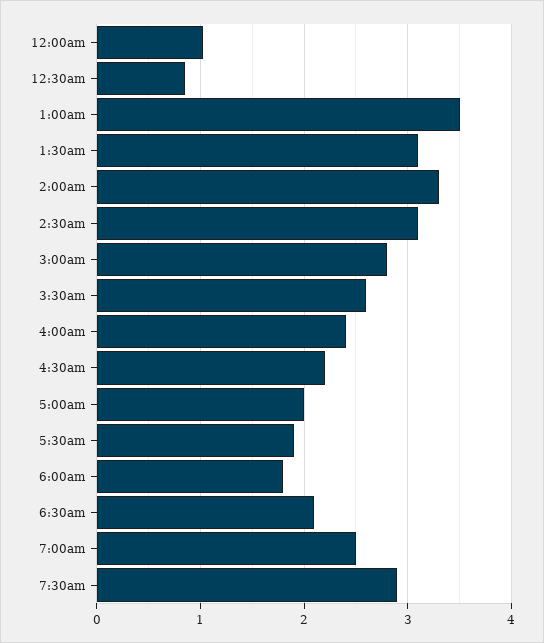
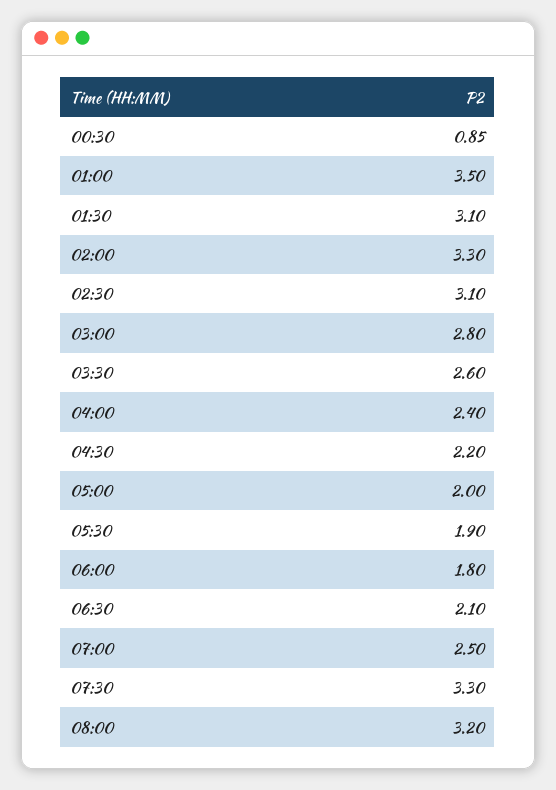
12:00am: 1 -> none
7:30am: 2.9 -> 3.3
08:00: none -> 3.2

